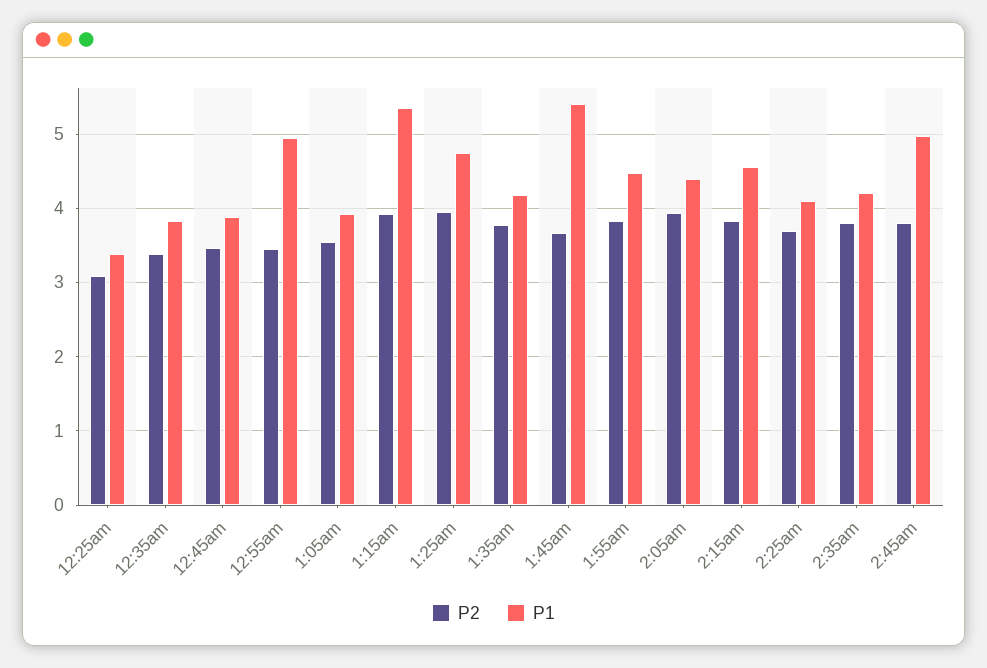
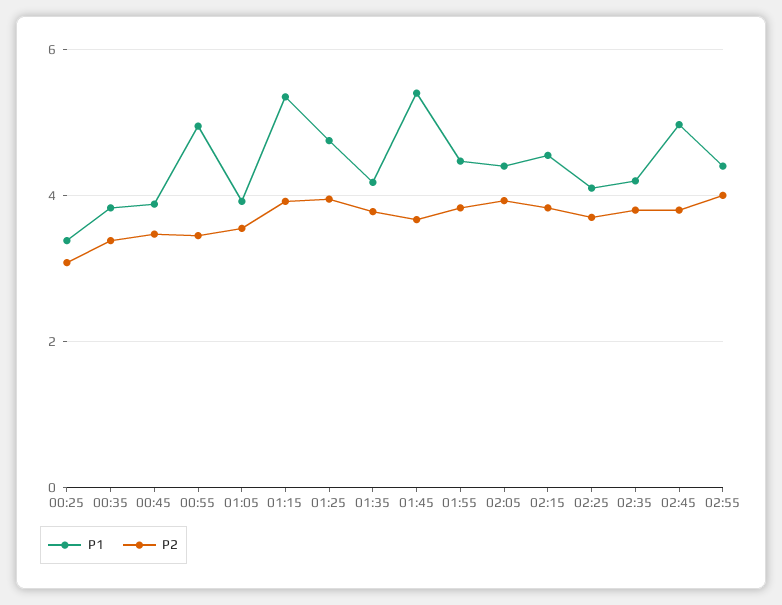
P1, 02:55: none -> 4.4
P2, 02:55: none -> 4

